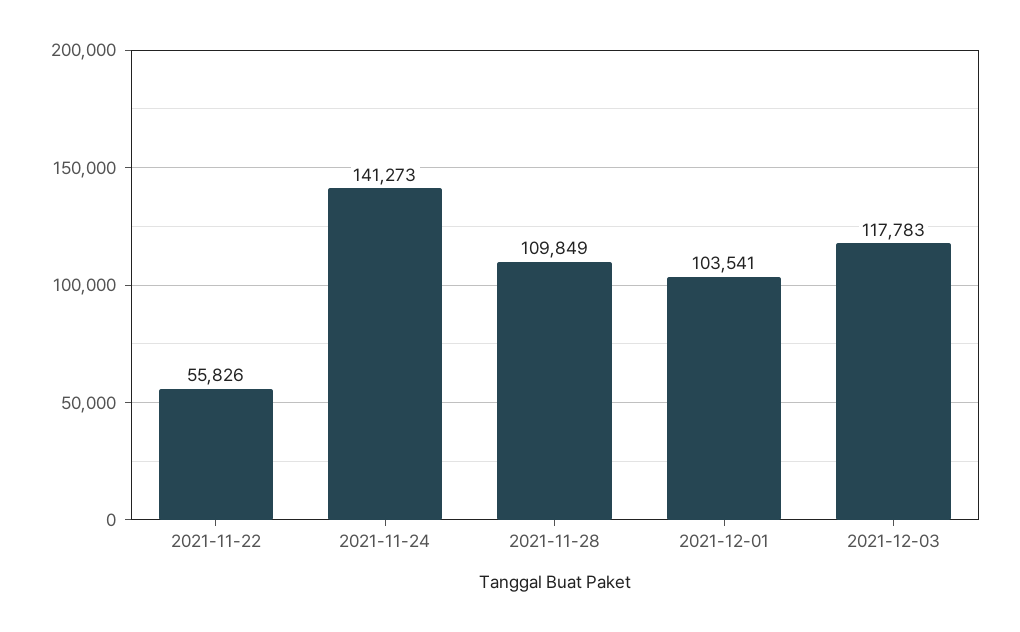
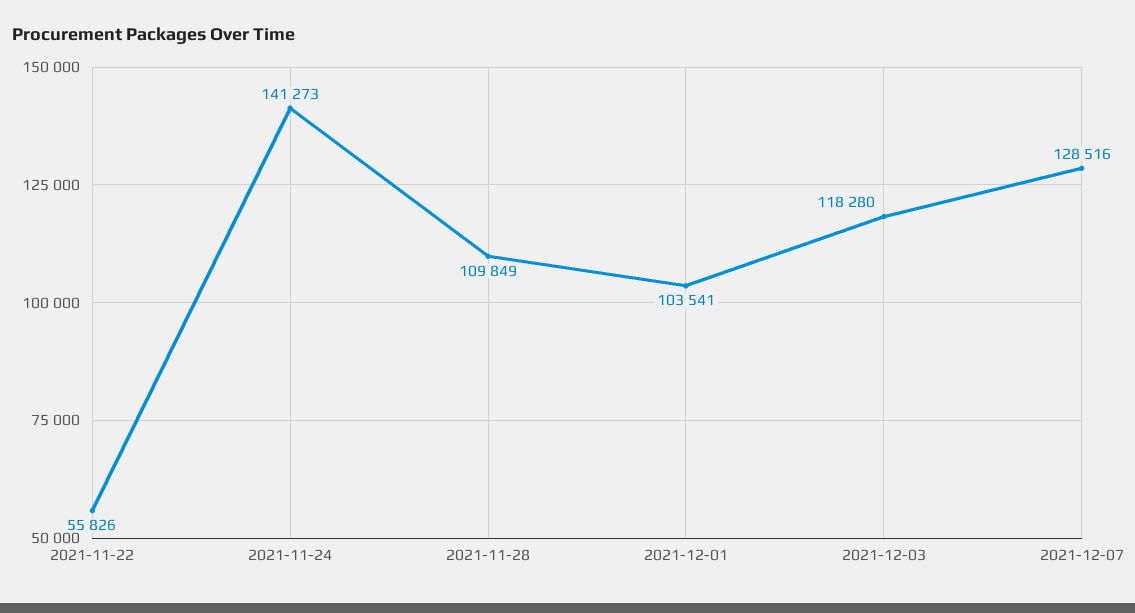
2021-12-03: 117783 -> 118280
2021-12-07: none -> 128516

